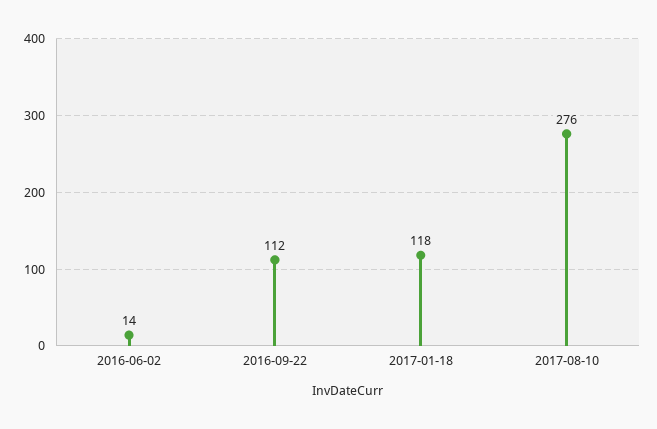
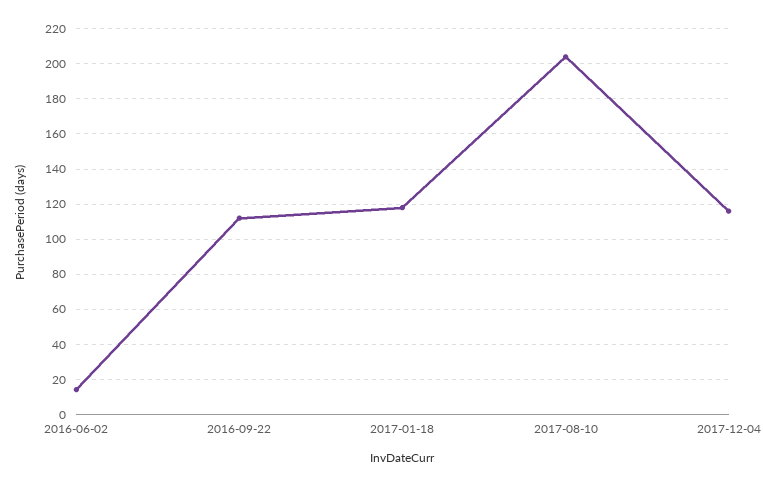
2017-08-10: 276 -> 205
2017-12-04: none -> 115

